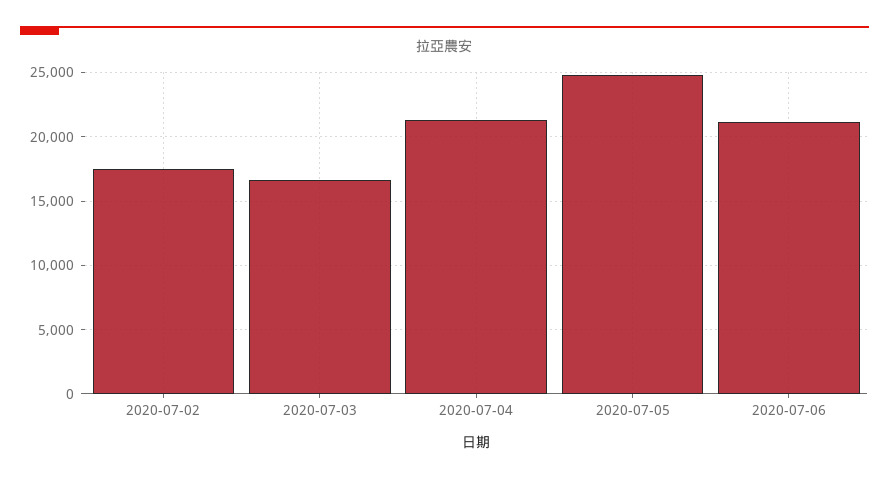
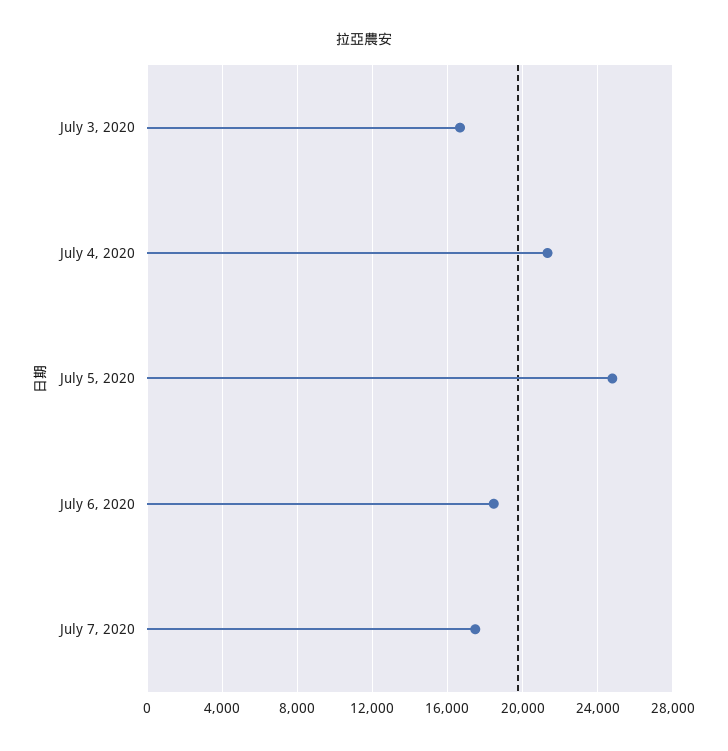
2020-07-02: 17500 -> none
2020-07-06: 21000 -> 18500
July 7, 2020: none -> 17500

